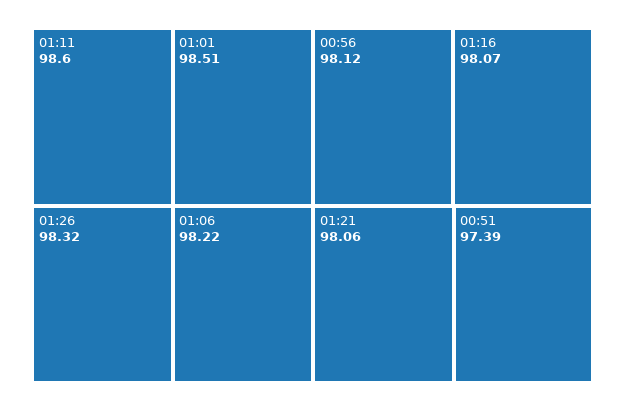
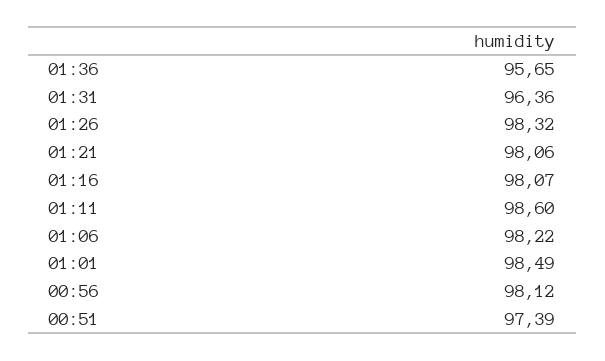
01:01: 98.51 -> 98.49
01:36: none -> 95.65
01:31: none -> 96.36

